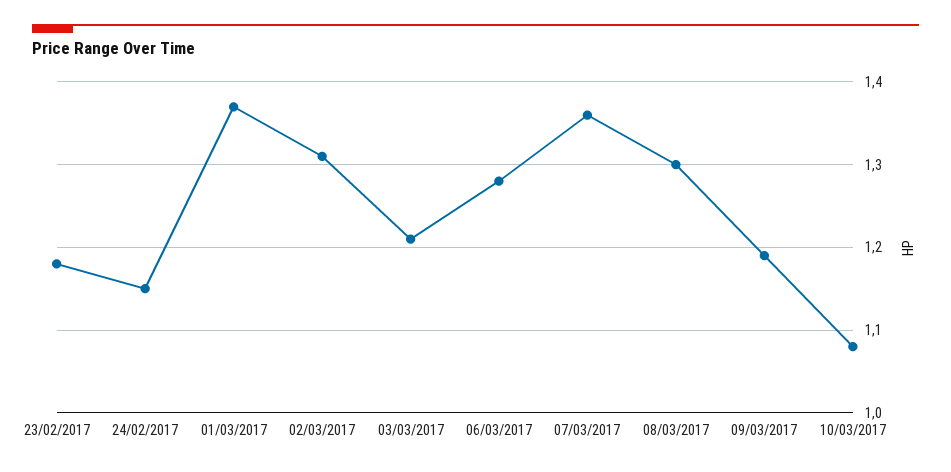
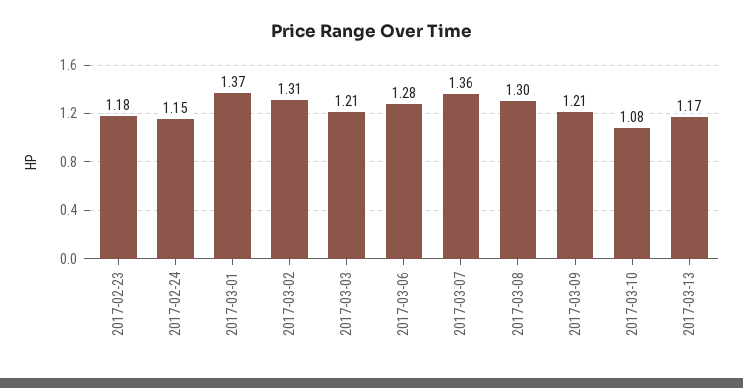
09/03/2017: 1.19 -> 1.21
2017-03-13: none -> 1.17

